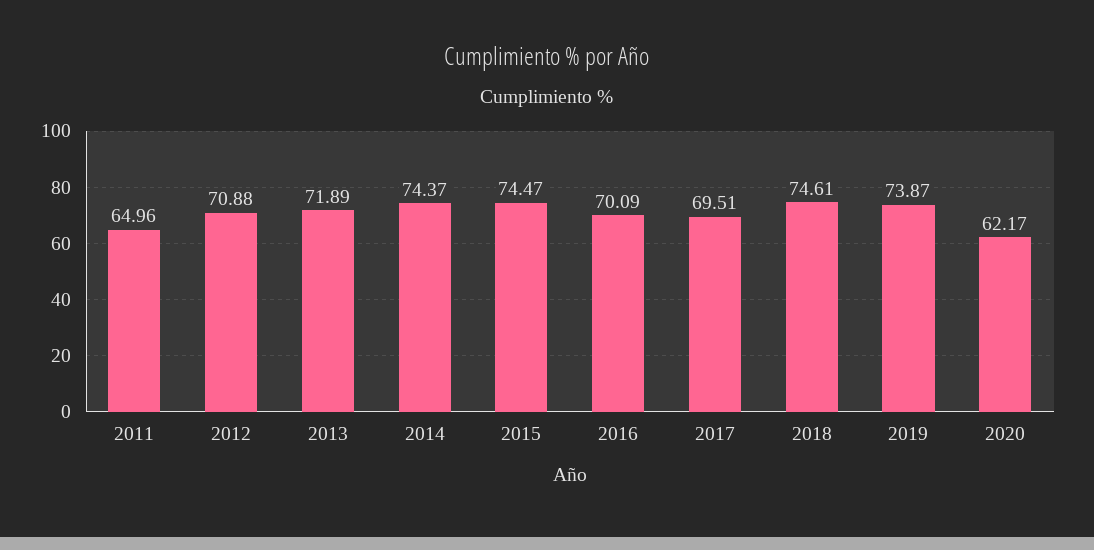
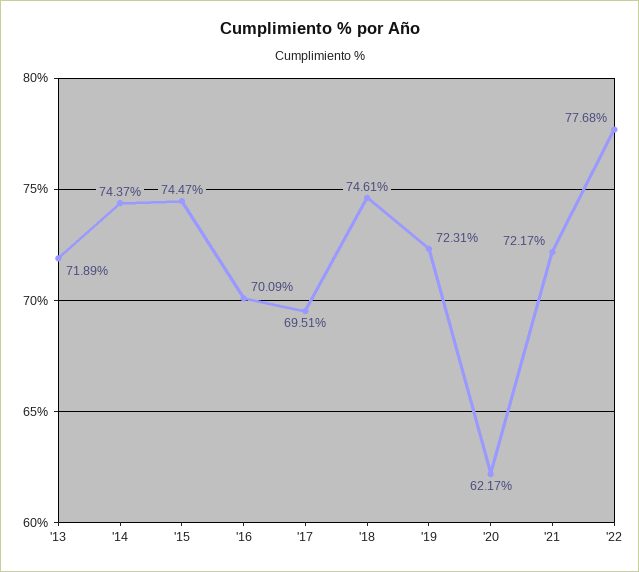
2011: 64.96 -> none
2012: 70.88 -> none
2019: 73.87 -> 72.31
'21: none -> 72.17
'22: none -> 77.68

